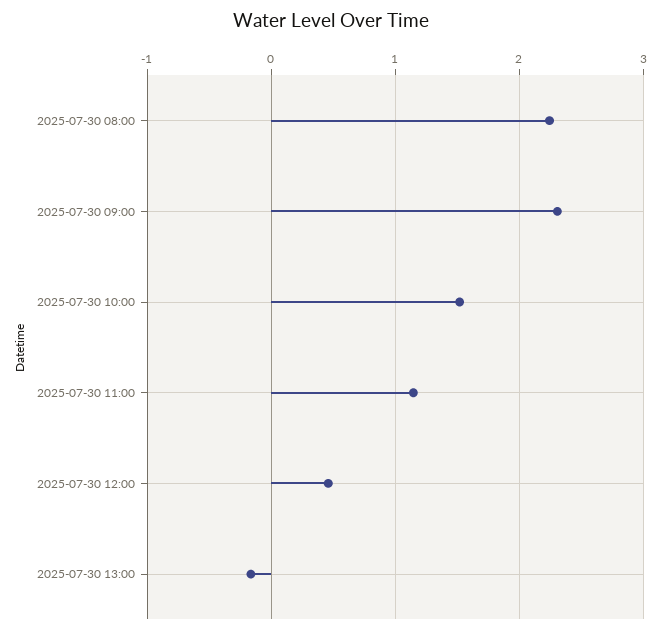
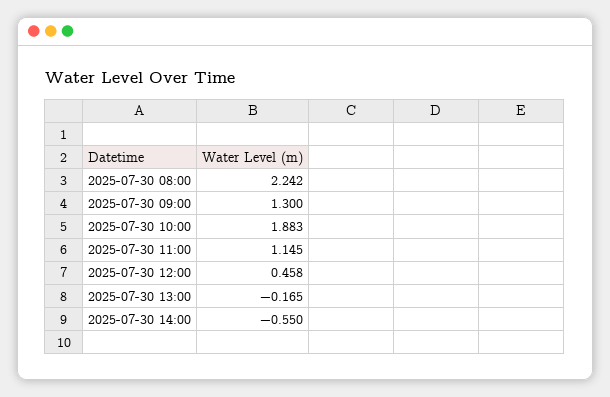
2025-07-30 09:00: 2.3 -> 1.3
2025-07-30 10:00: 1.5 -> 1.883
2025-07-30 14:00: none -> -0.55

